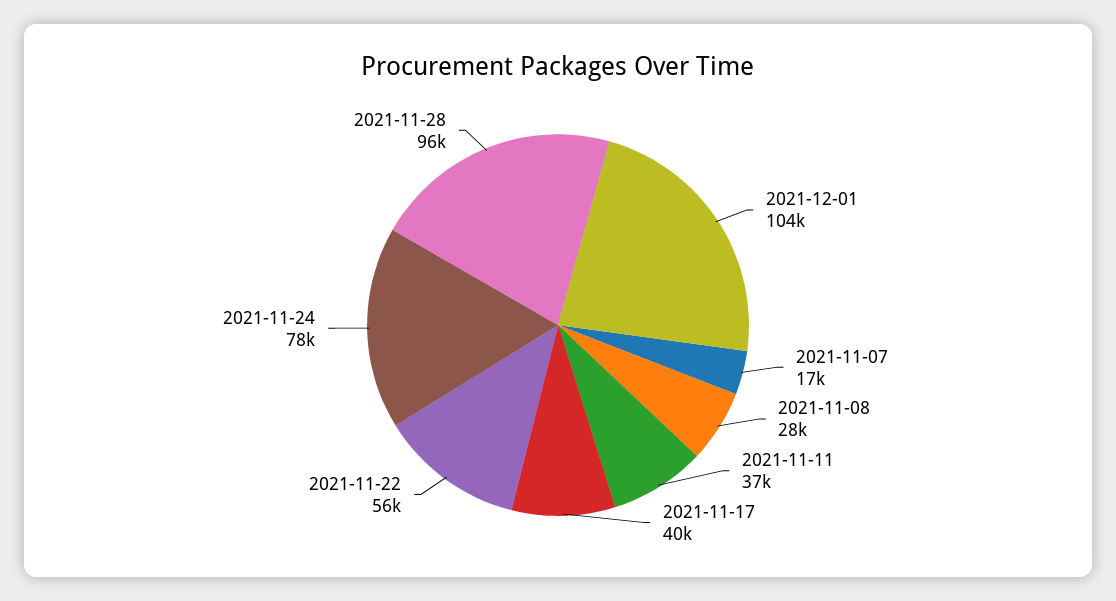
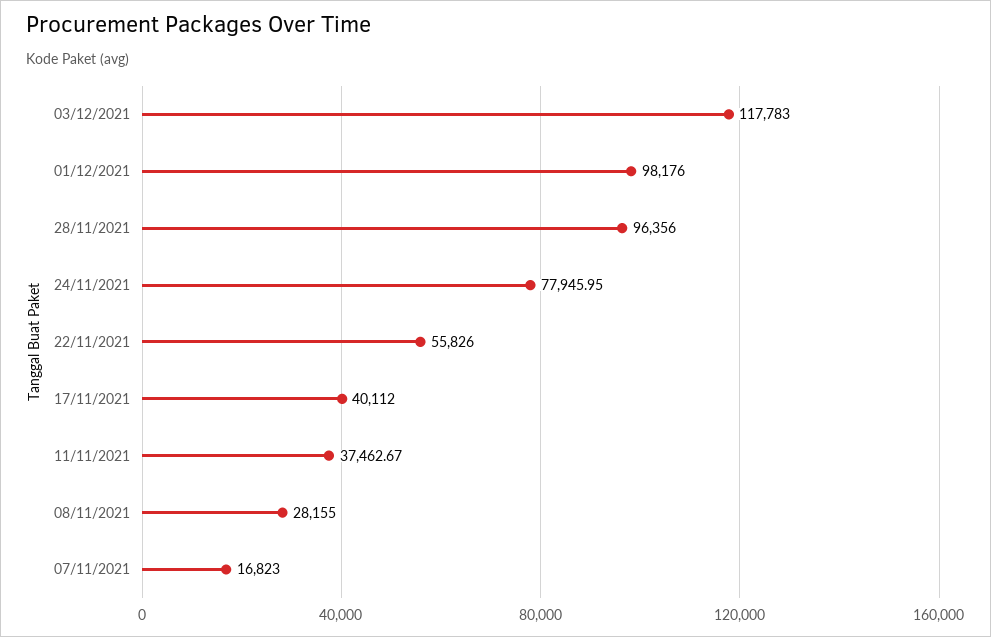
2021-12-01: 104000 -> 98176
03/12/2021: none -> 117783

